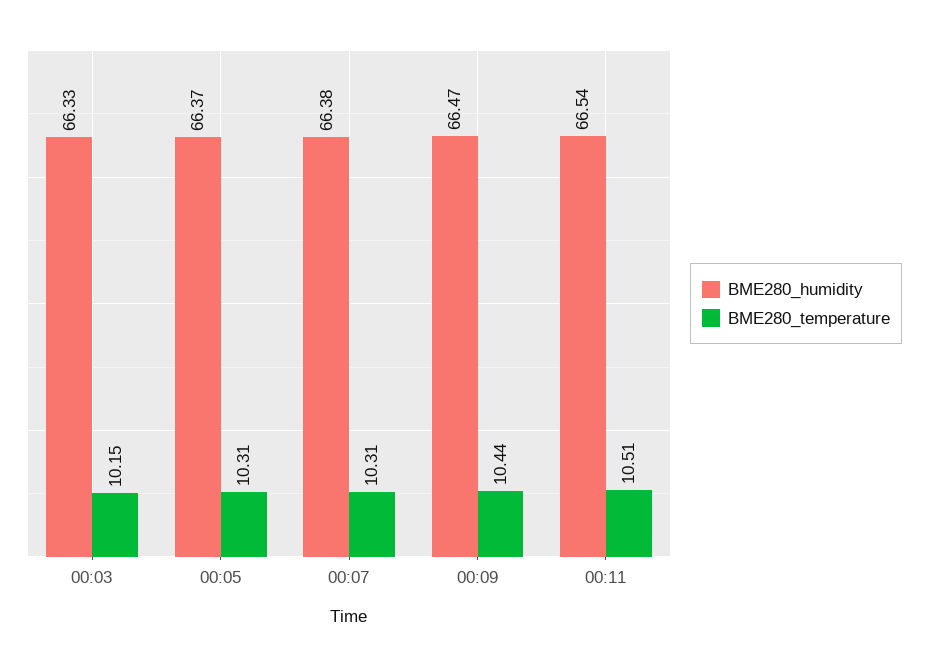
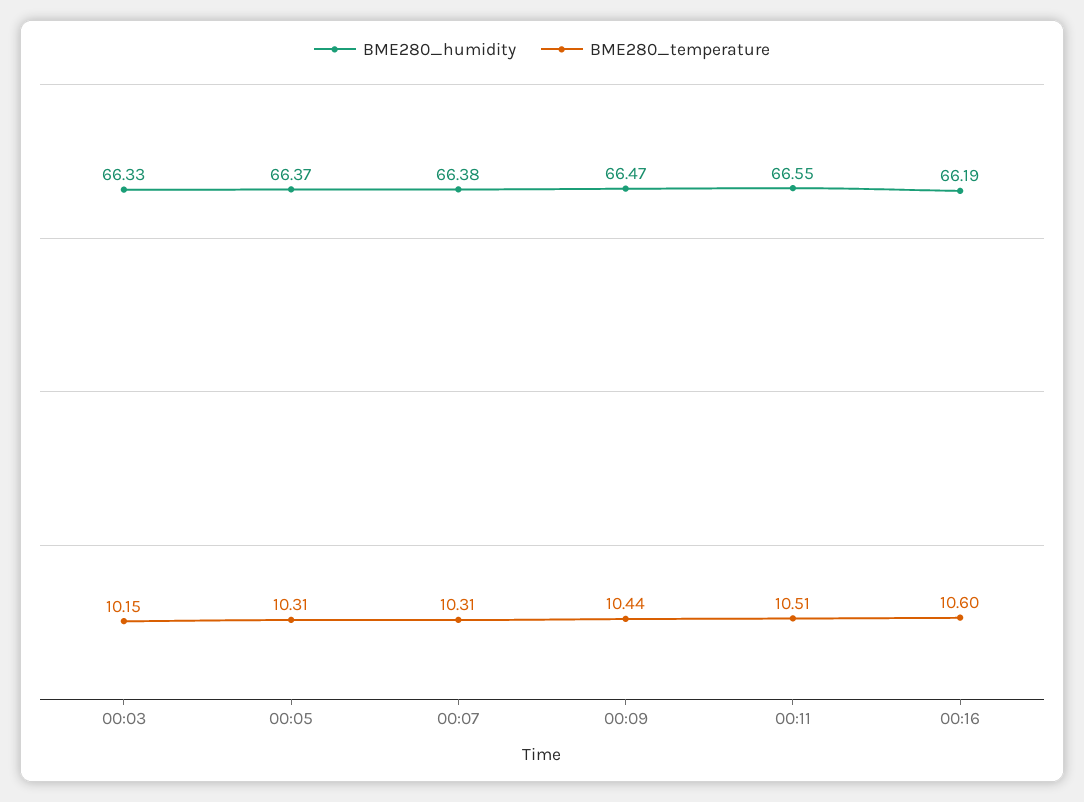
BME280_humidity, 00:11: 66.54 -> 66.55
BME280_humidity, 00:16: none -> 66.19
BME280_temperature, 00:16: none -> 10.6

